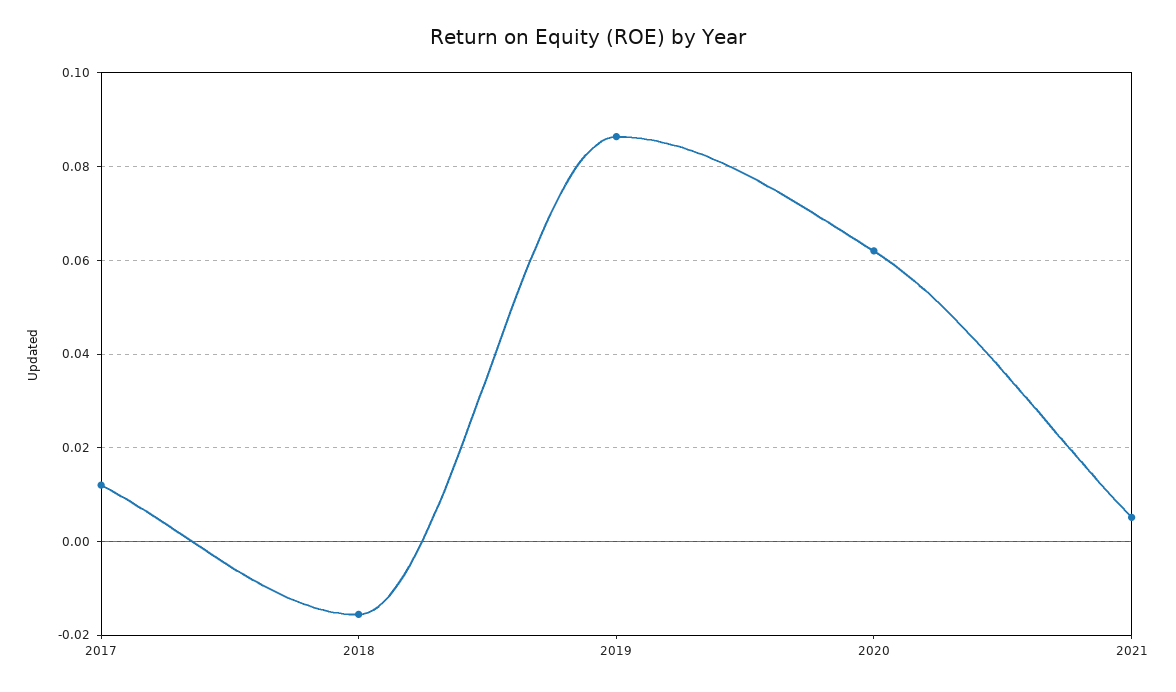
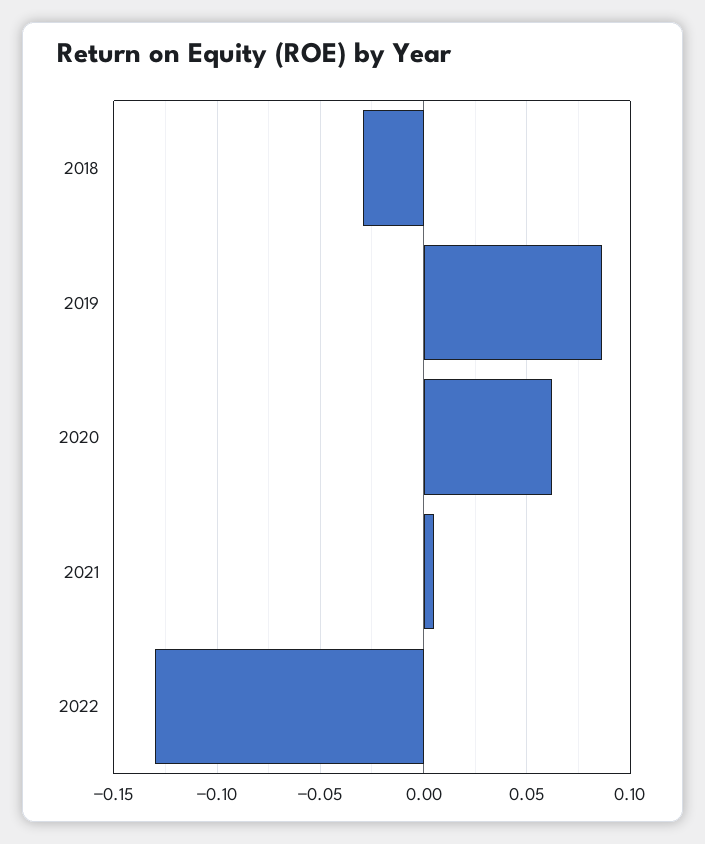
2017: 0.012 -> none
2018: -0.016 -> -0.03
2022: none -> -0.13

